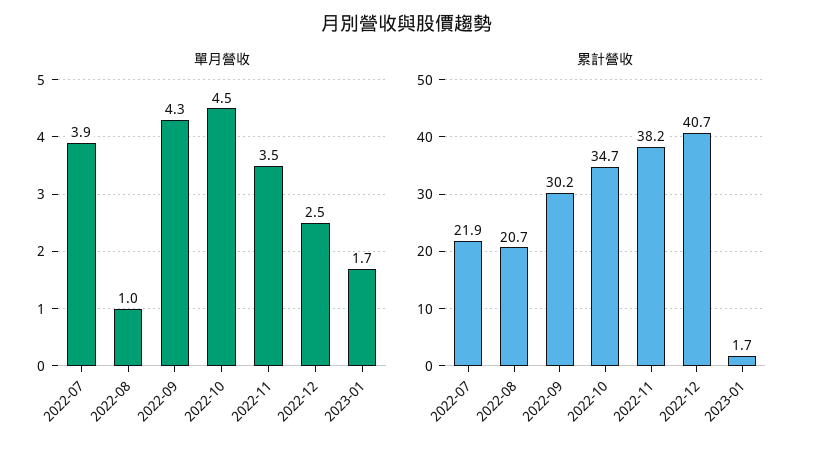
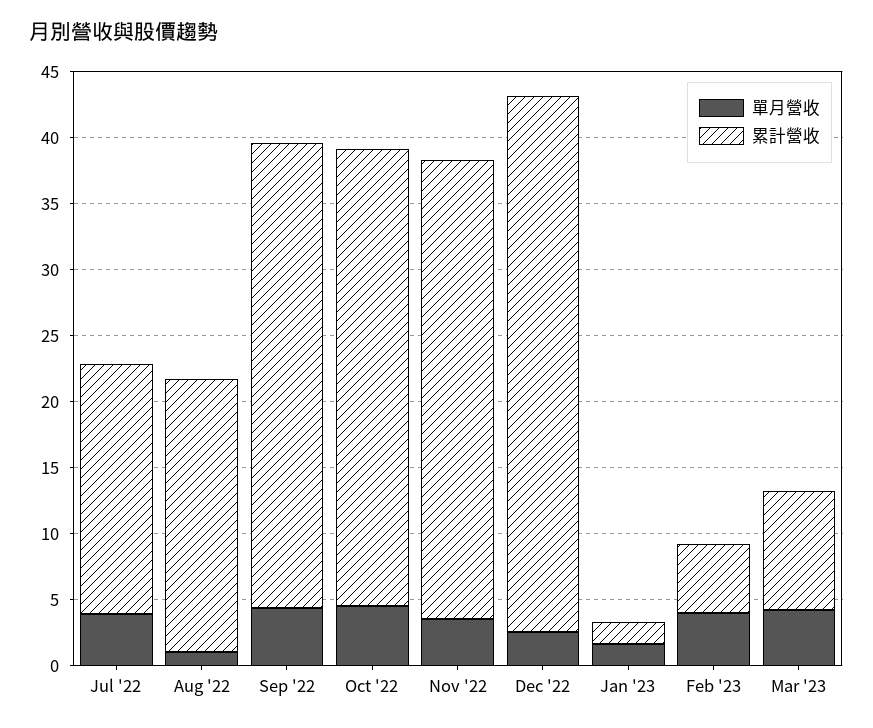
累計營收, 2022-07: 21.9 -> 19
累計營收, 2022-09: 30.2 -> 35
累計營收, 2022-11: 38.2 -> 35
單月營收, Feb '23: none -> 4
累計營收, Feb '23: none -> 5
單月營收, Mar '23: none -> 4
累計營收, Mar '23: none -> 9

